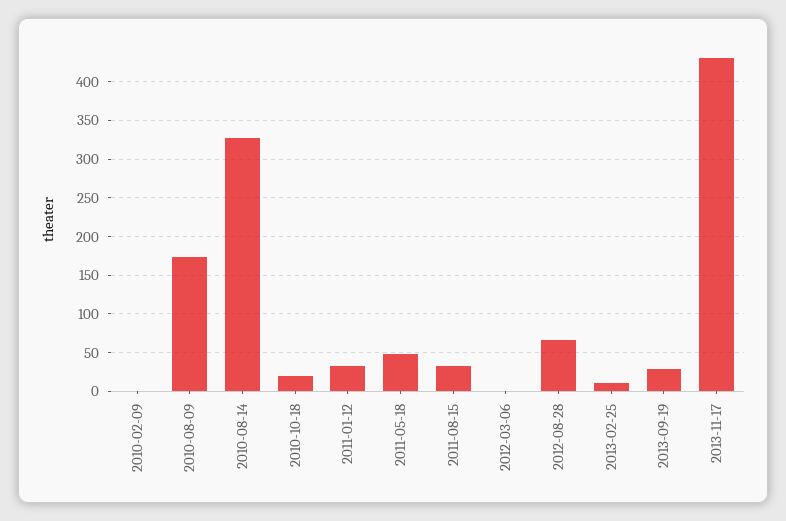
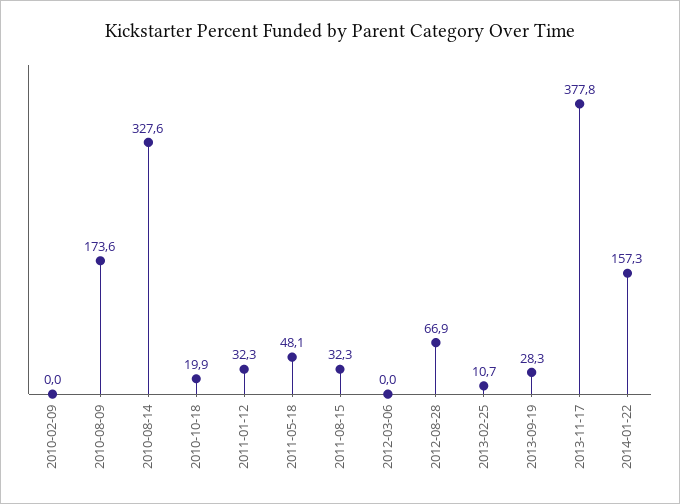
2013-11-17: 430 -> 377.8
2014-01-22: none -> 157.3

